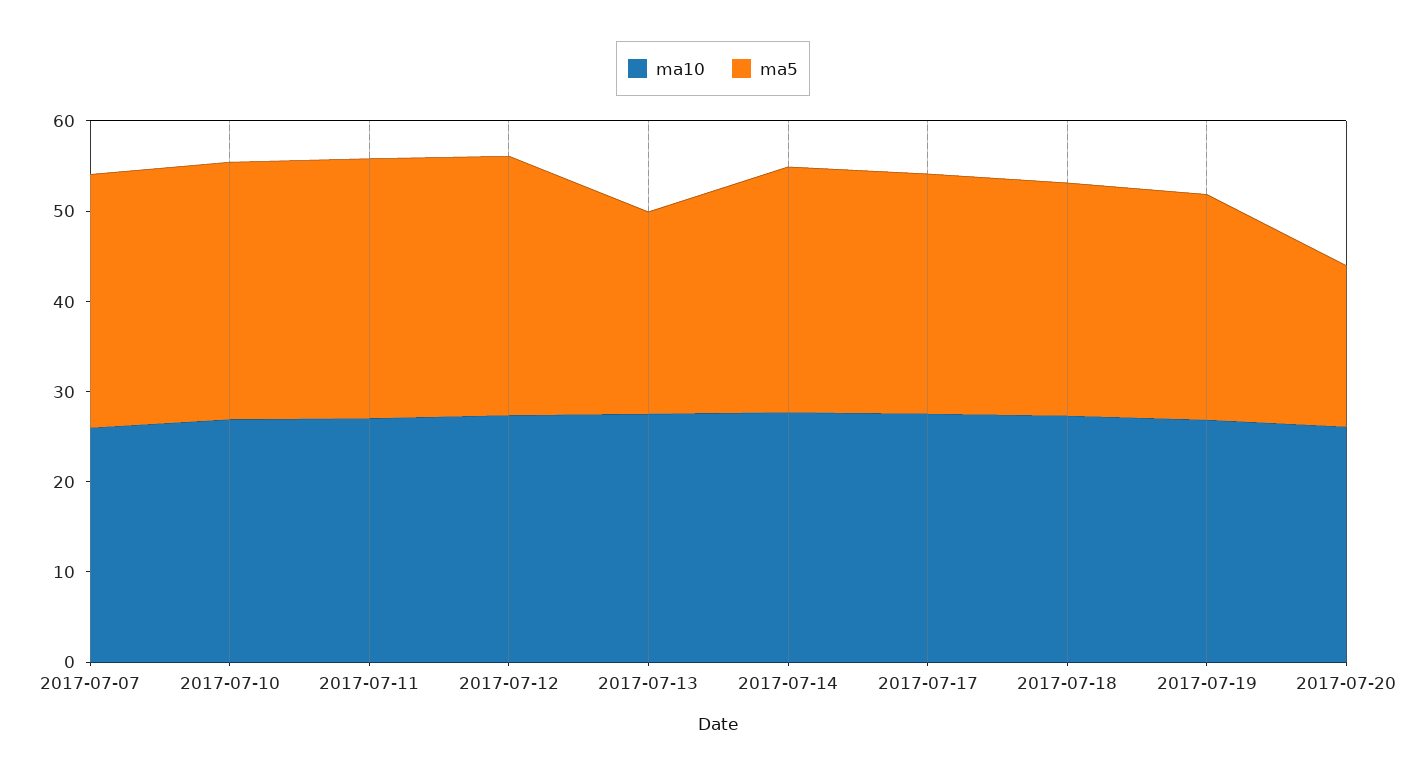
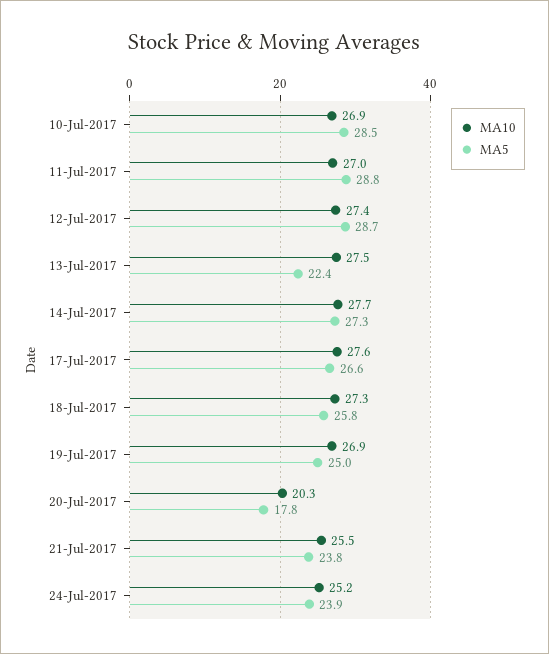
ma10, 2017-07-07: 26 -> none
ma5, 2017-07-07: 28 -> none
ma10, 2017-07-20: 26 -> 20.3
ma10, 21-Jul-2017: none -> 25.5
ma5, 21-Jul-2017: none -> 23.8
ma10, 24-Jul-2017: none -> 25.2
ma5, 24-Jul-2017: none -> 23.9

